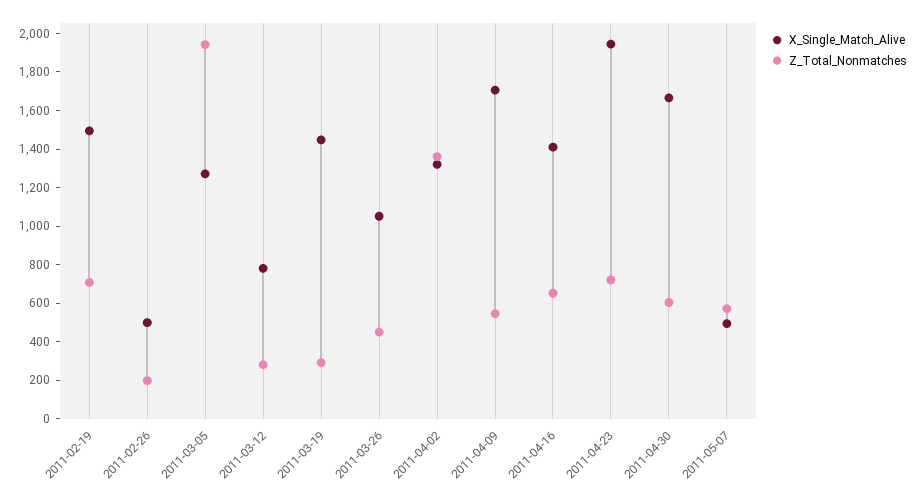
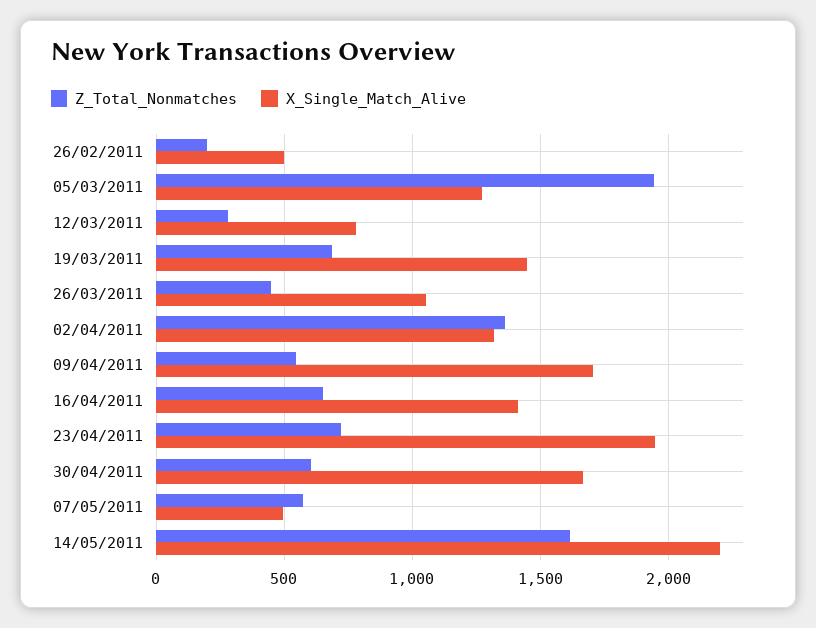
X_Single_Match_Alive, 2011-02-19: 1500 -> none
Z_Total_Nonmatches, 2011-02-19: 700 -> none
Z_Total_Nonmatches, 2011-03-19: 300 -> 700
Z_Total_Nonmatches, 14/05/2011: none -> 1600
X_Single_Match_Alive, 14/05/2011: none -> 2200

